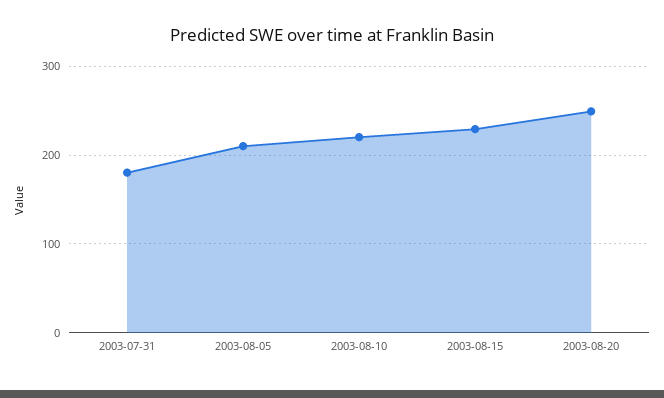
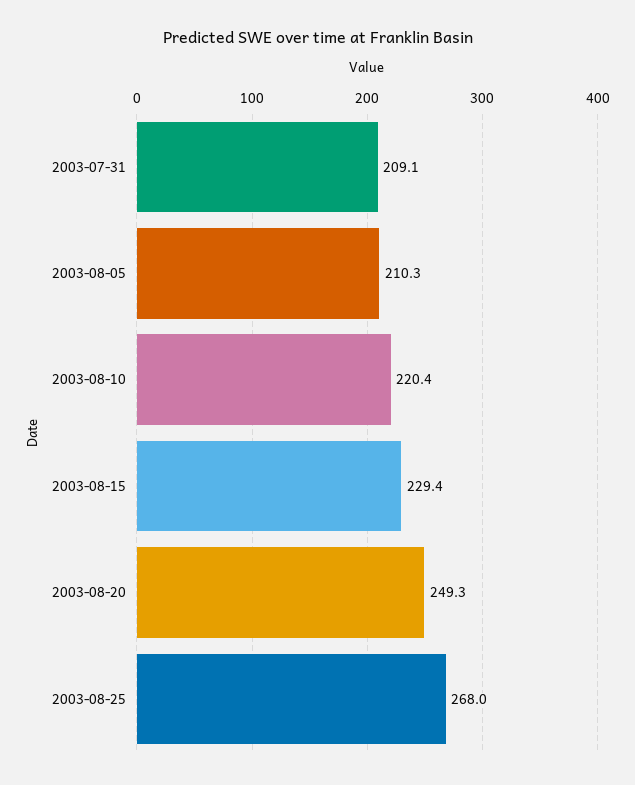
2003-07-31: 180 -> 209.1
2003-08-25: none -> 268

